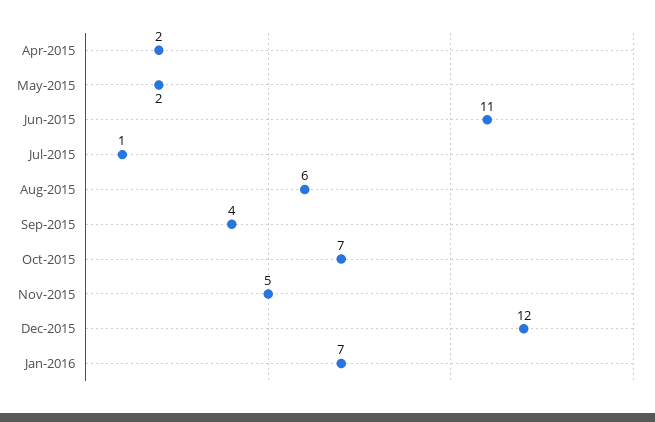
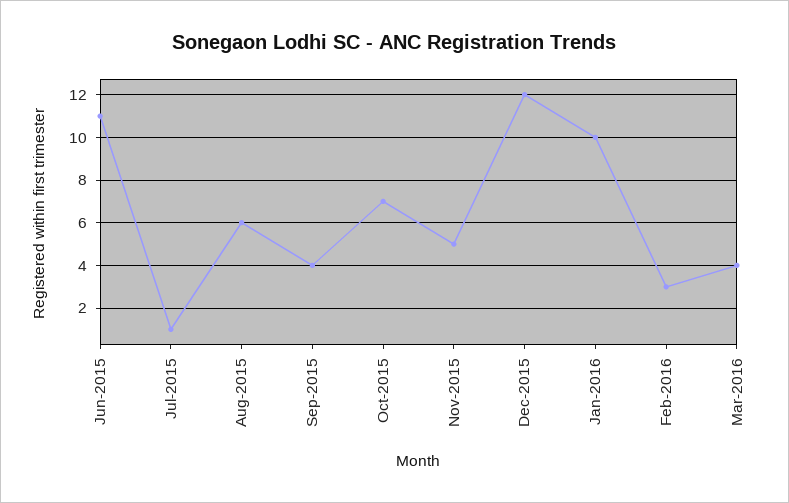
Apr-2015: 2 -> none
May-2015: 2 -> none
Jan-2016: 7 -> 10
Feb-2016: none -> 3
Mar-2016: none -> 4

